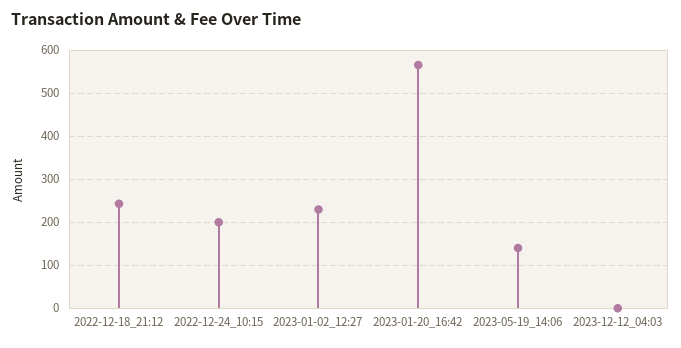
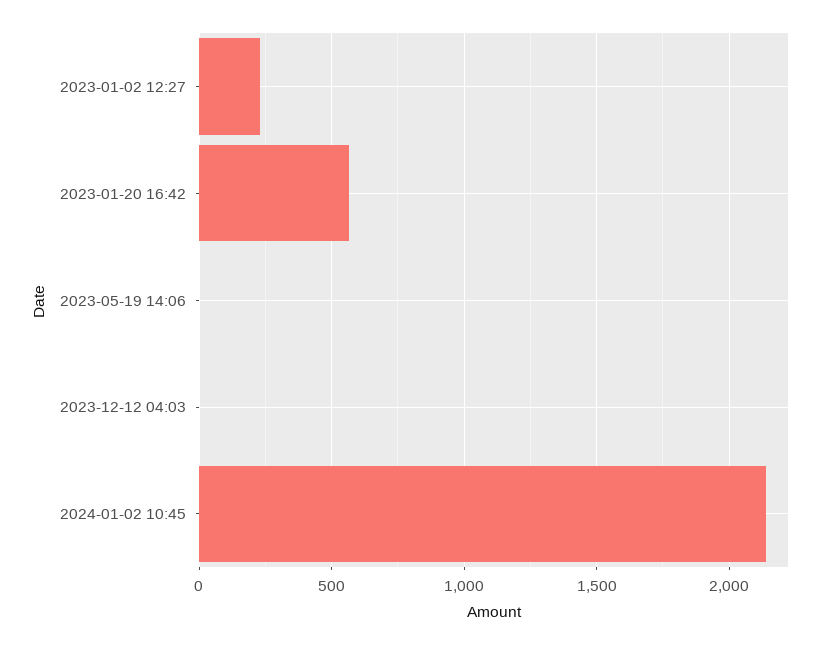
2022-12-18_21:12: 240 -> none
2022-12-24_10:15: 200 -> none
2023-05-19_14:06: 140 -> 0
2024-01-02 10:45: none -> 2150

